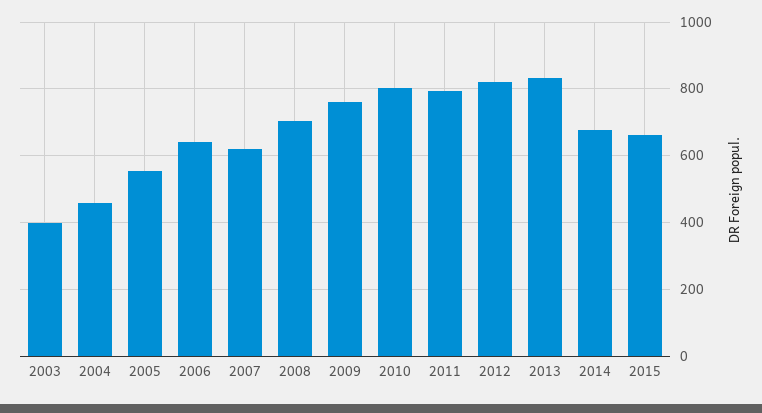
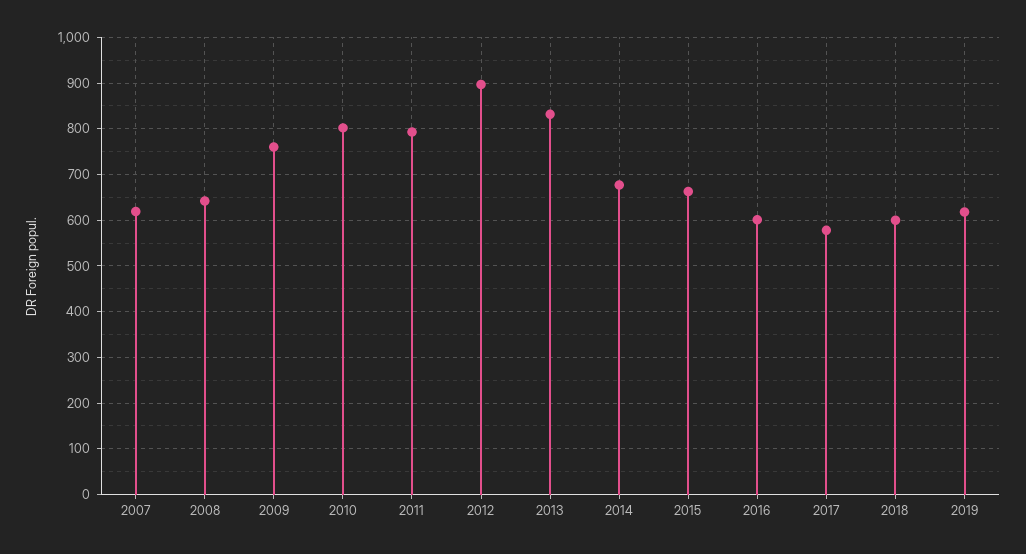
2003: 400 -> none
2004: 460 -> none
2005: 560 -> none
2006: 640 -> none
2008: 700 -> 640
2012: 820 -> 900
2016: none -> 600
2017: none -> 580
2018: none -> 600
2019: none -> 620

